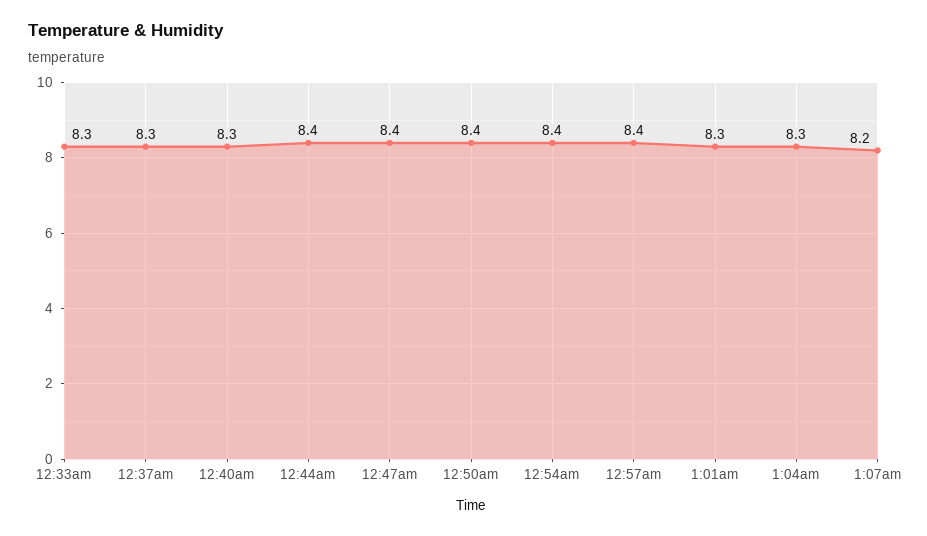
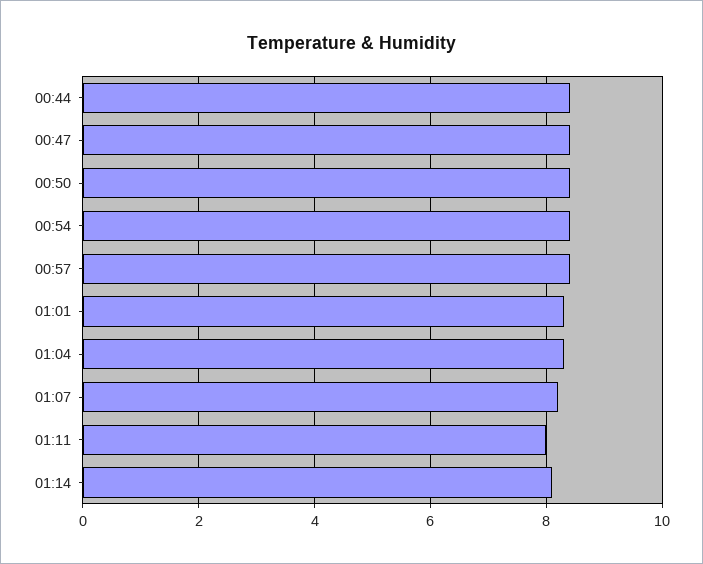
12:33am: 8.3 -> none
12:37am: 8.3 -> none
12:40am: 8.3 -> none
01:11: none -> 8
01:14: none -> 8

